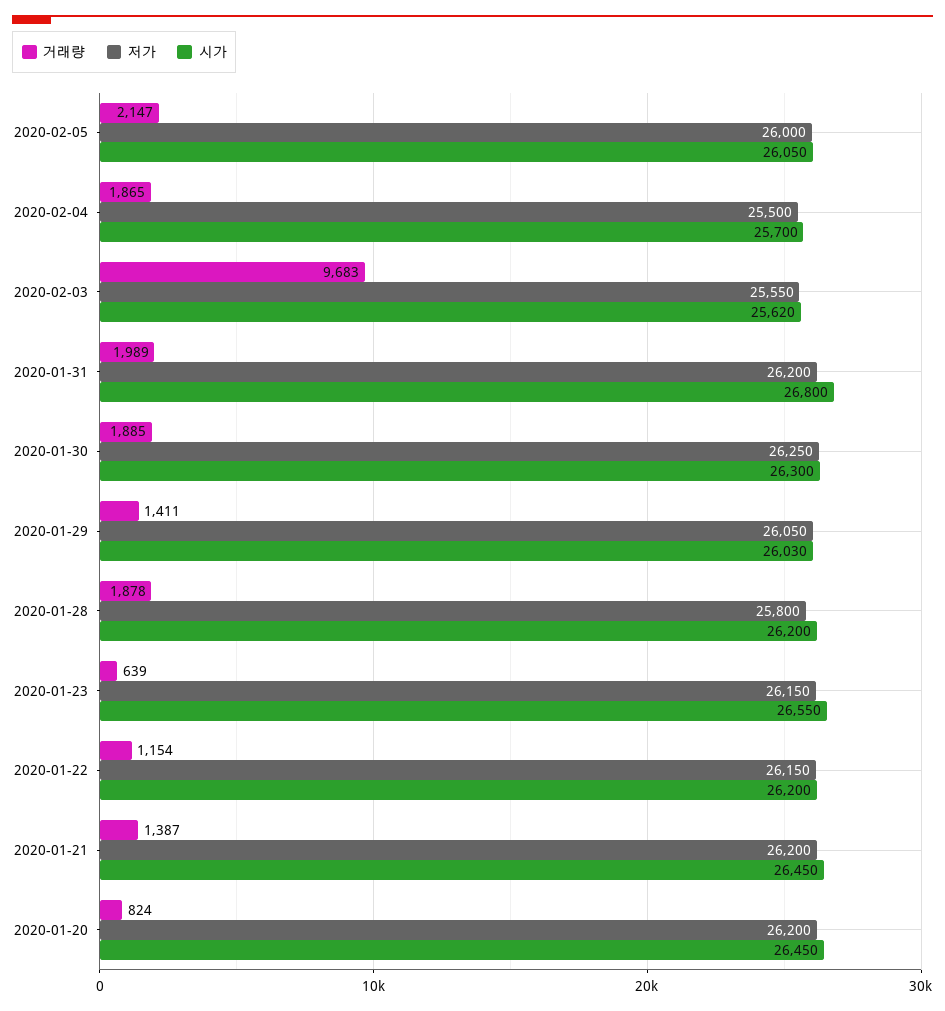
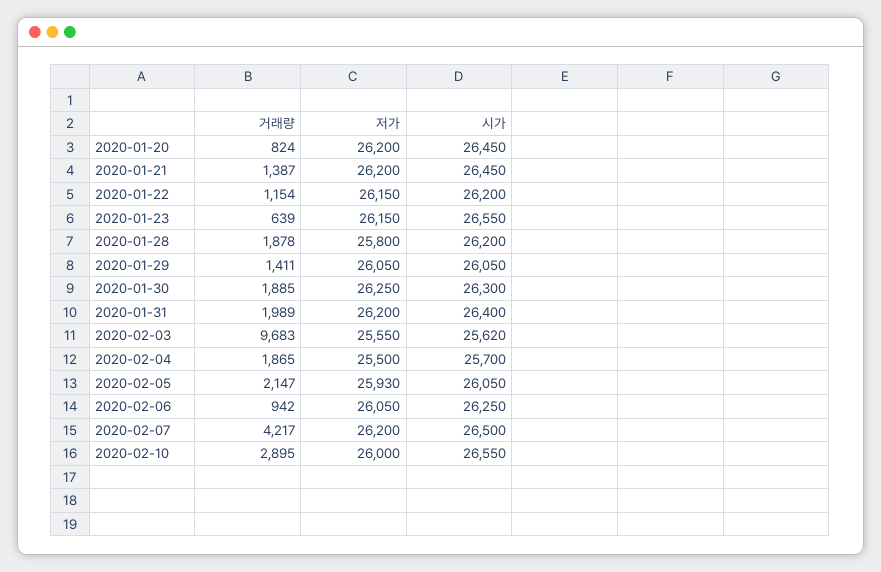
저가, 2020-02-05: 26000 -> 25930
시가, 2020-01-31: 26800 -> 26400
시가, 2020-01-29: 26030 -> 26050
거래량, 2020-02-06: none -> 942
저가, 2020-02-06: none -> 26050
시가, 2020-02-06: none -> 26250
거래량, 2020-02-07: none -> 4217
저가, 2020-02-07: none -> 26200
시가, 2020-02-07: none -> 26500
거래량, 2020-02-10: none -> 2895
저가, 2020-02-10: none -> 26000
시가, 2020-02-10: none -> 26550

